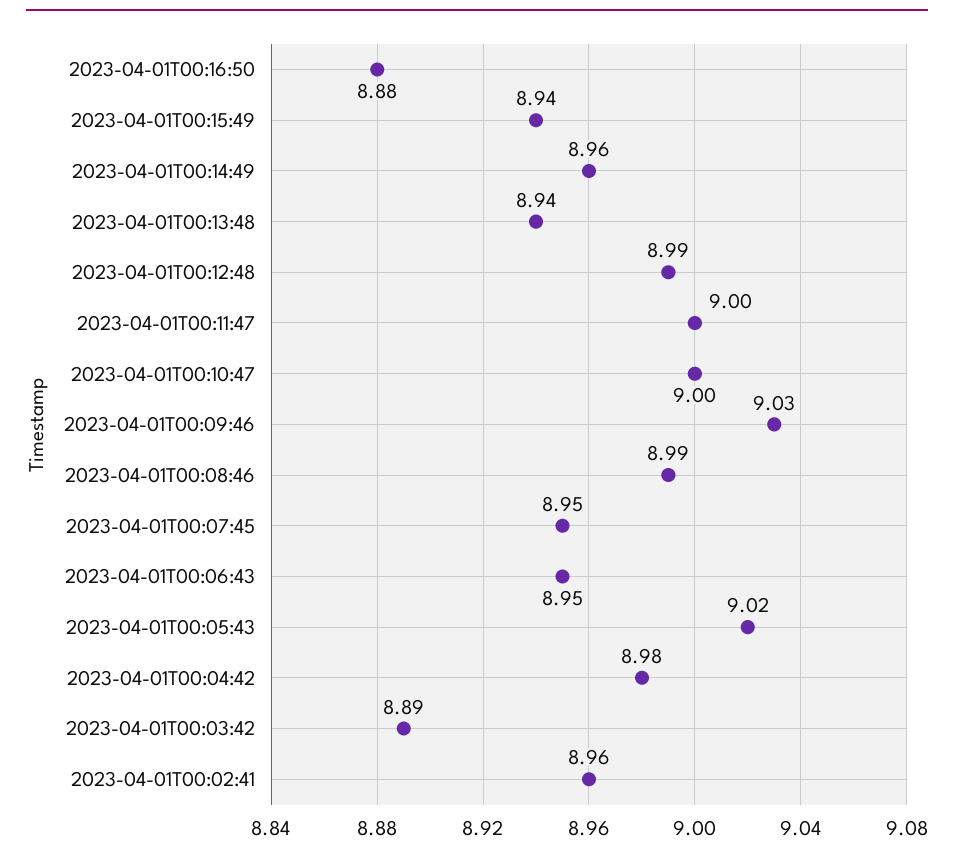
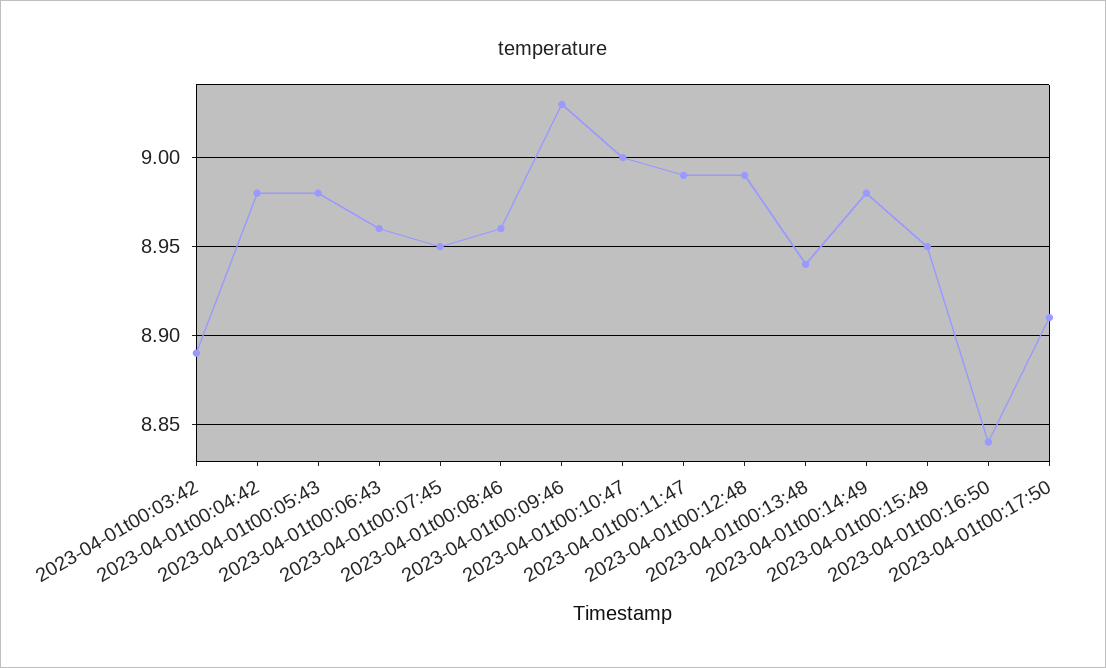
2023-04-01T00:16:50: 8.88 -> 8.84
2023-04-01T00:15:49: 8.94 -> 8.95
2023-04-01T00:14:49: 8.96 -> 8.98
2023-04-01T00:11:47: 9 -> 8.99
2023-04-01T00:08:46: 8.99 -> 8.96
2023-04-01T00:06:43: 8.95 -> 8.96
2023-04-01T00:05:43: 9.02 -> 8.98
2023-04-01T00:02:41: 8.96 -> none
2023-04-01t00:17:50: none -> 8.91

